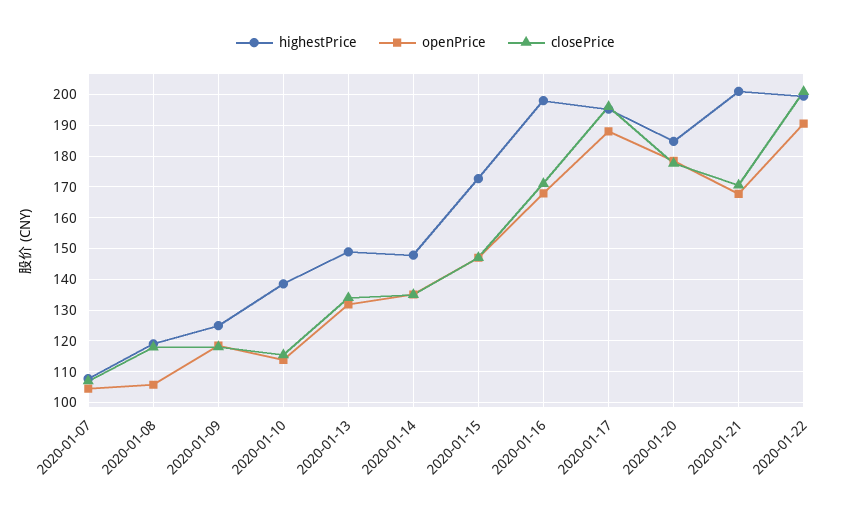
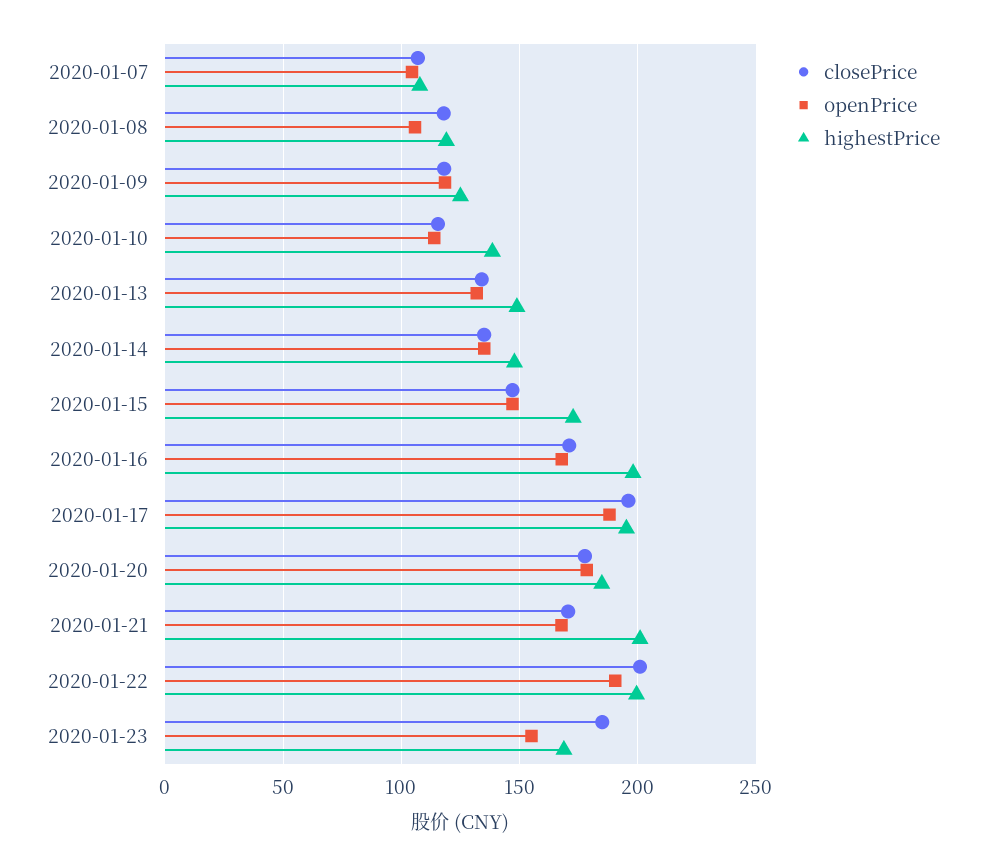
closePrice, 2020-01-23: none -> 185
openPrice, 2020-01-23: none -> 155
highestPrice, 2020-01-23: none -> 170

